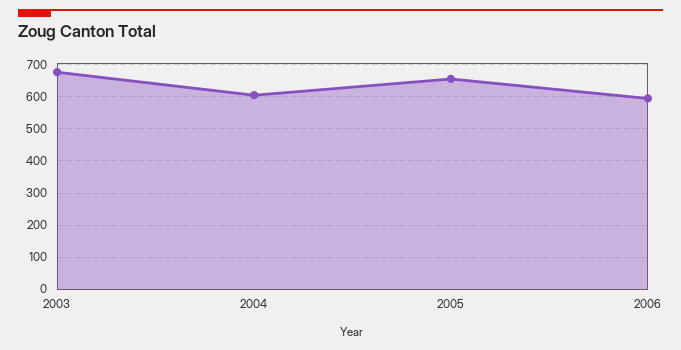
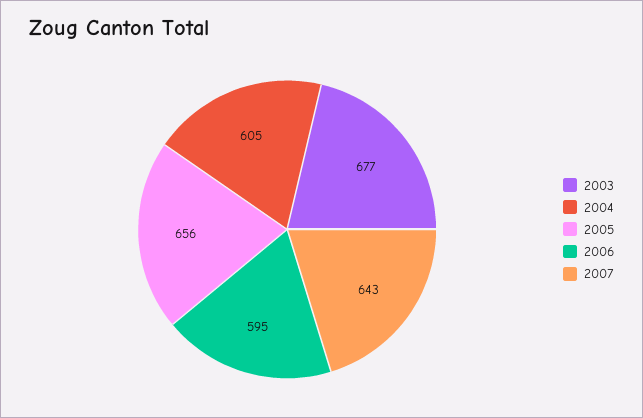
2007: none -> 643

